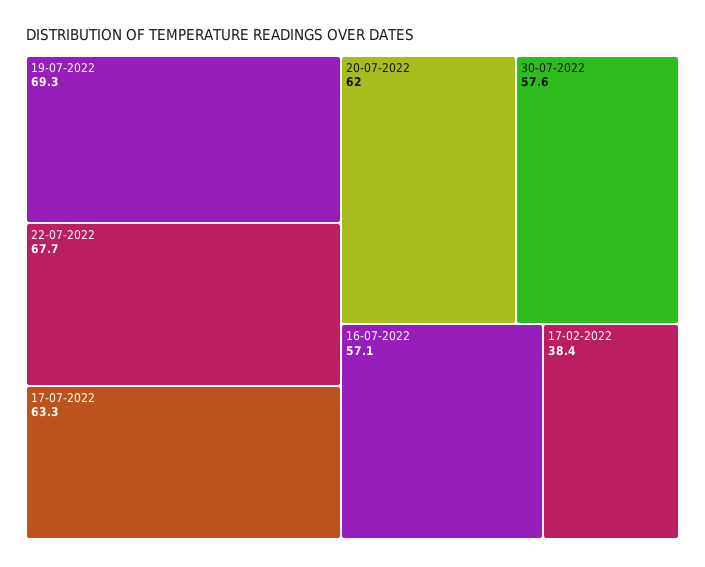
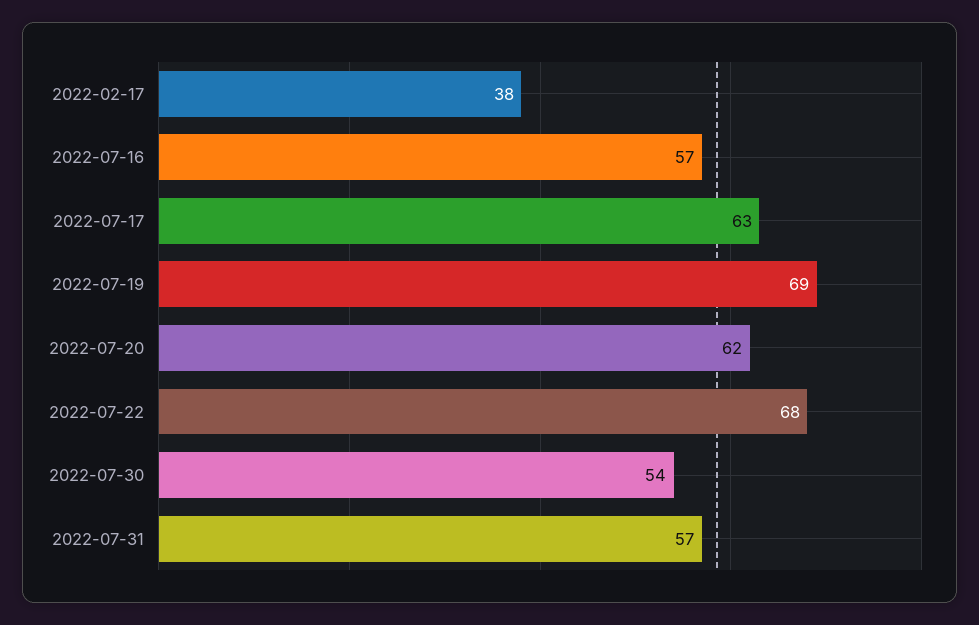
30-07-2022: 57.6 -> 54
2022-07-31: none -> 57

